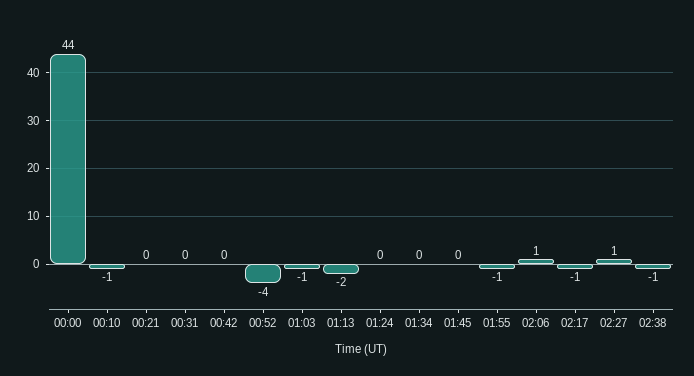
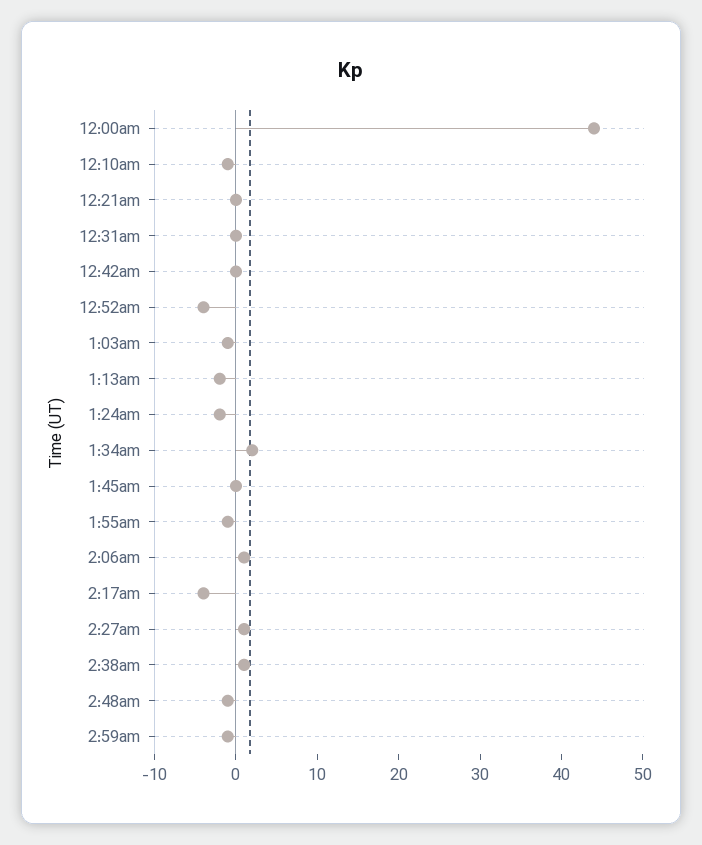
01:24: 0 -> -2
01:34: 0 -> 2
02:17: -1 -> -4
02:38: -1 -> 1
2:48am: none -> -1
2:59am: none -> -1

